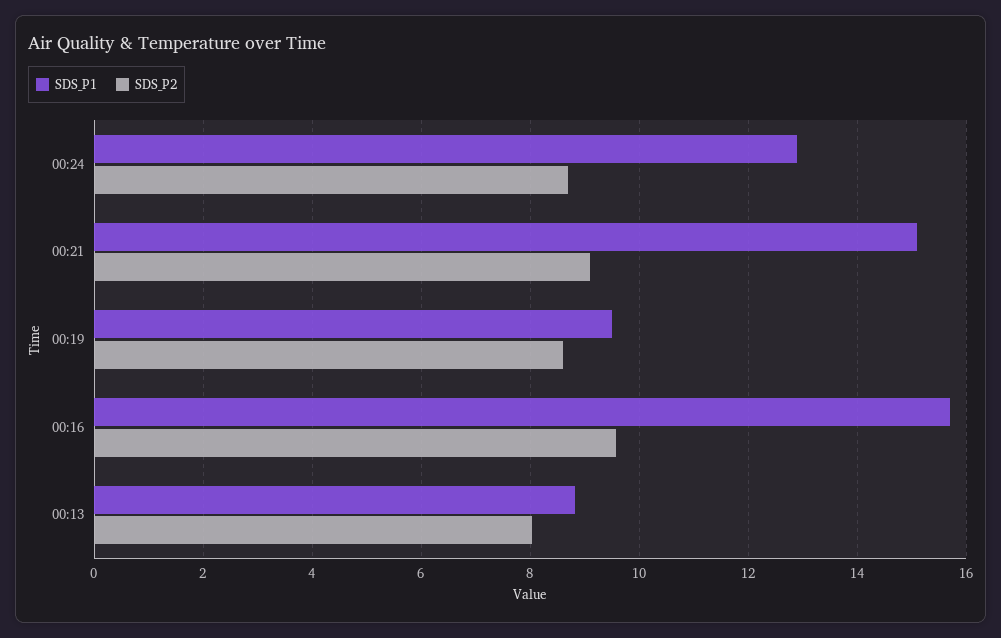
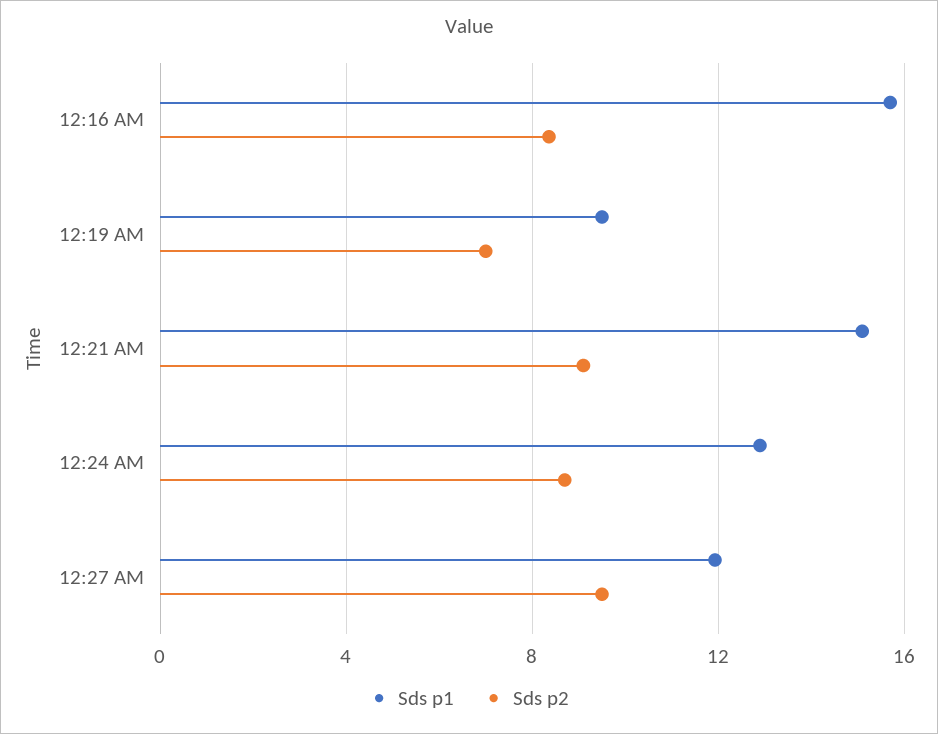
SDS_P2, 00:19: 8.6 -> 7
SDS_P2, 00:16: 9.6 -> 8.5
SDS_P1, 00:13: 8.8 -> none
SDS_P2, 00:13: 8 -> none
SDS_P1, 12:27 AM: none -> 12
SDS_P2, 12:27 AM: none -> 9.5

